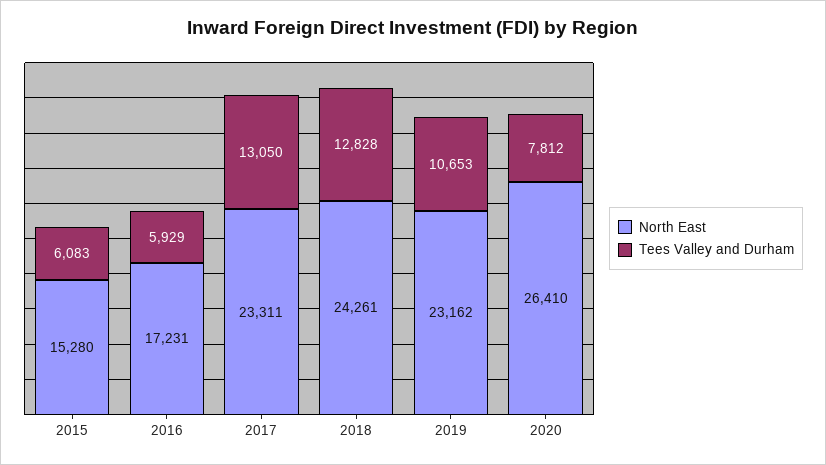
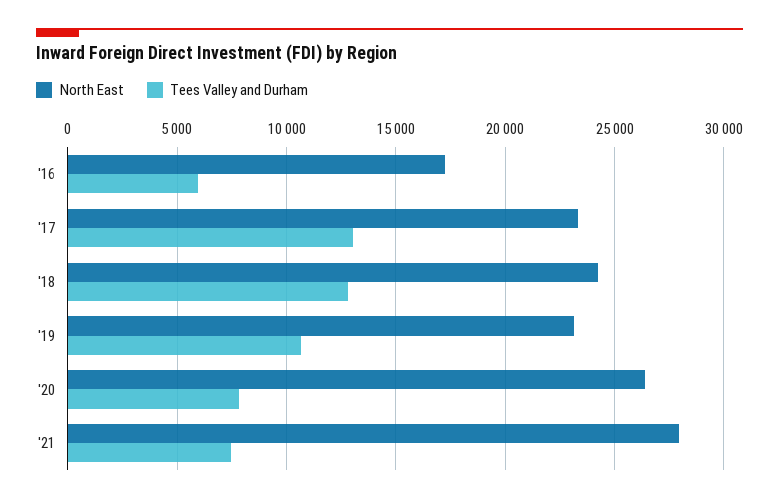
North East, 2015: 15280 -> none
Tees Valley and Durham, 2015: 6083 -> none
North East, '21: none -> 28000
Tees Valley and Durham, '21: none -> 7500

